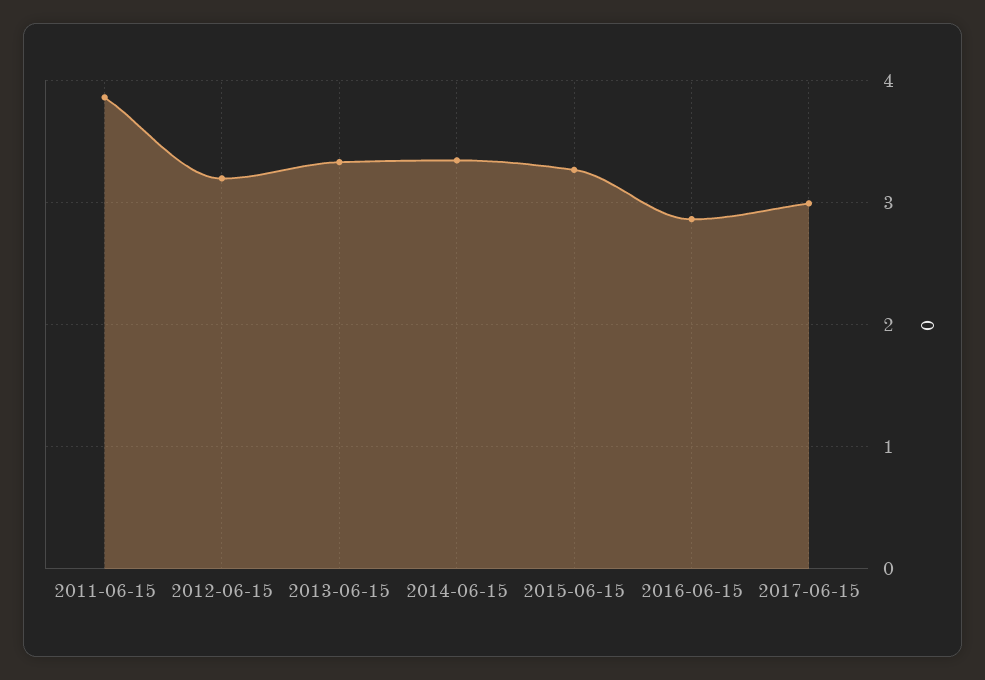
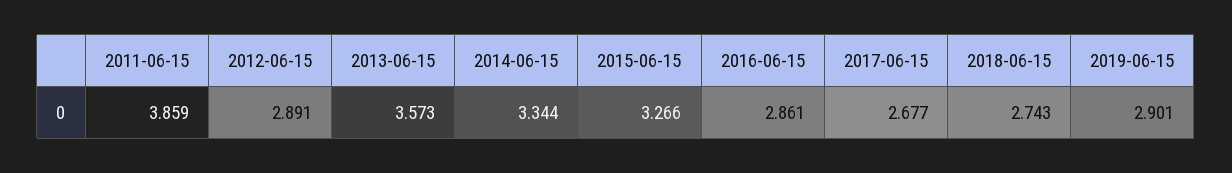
2012-06-15: 3.2 -> 2.891
2013-06-15: 3.3 -> 3.573
2017-06-15: 3 -> 2.677
2018-06-15: none -> 2.743
2019-06-15: none -> 2.901

